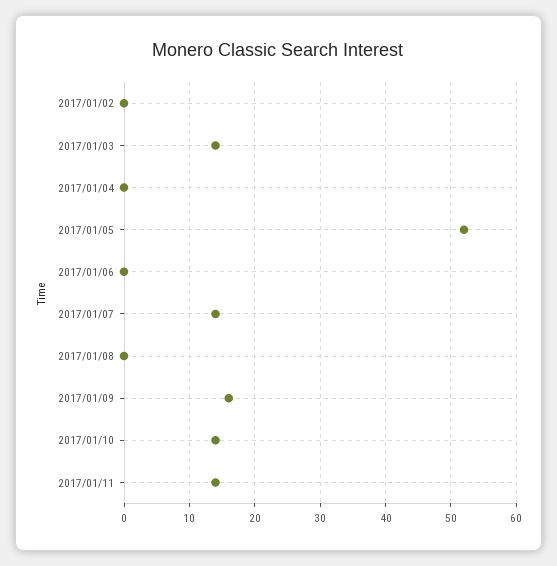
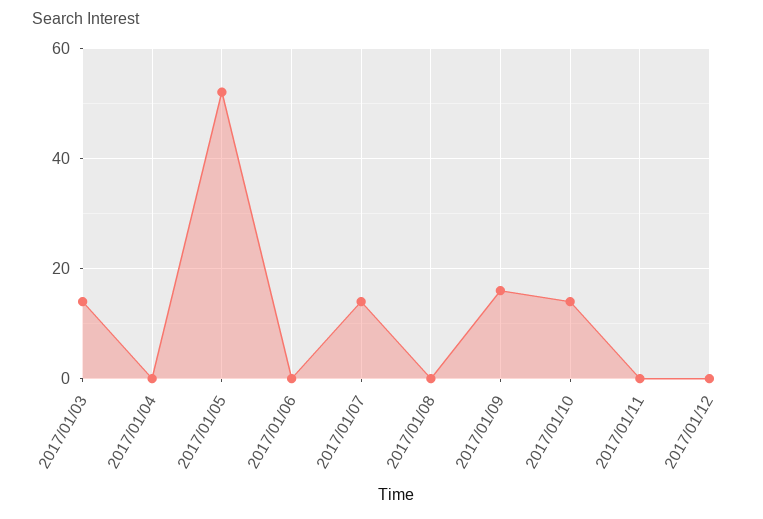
2017/01/02: 0 -> none
2017/01/11: 14 -> 0
2017/01/12: none -> 0

